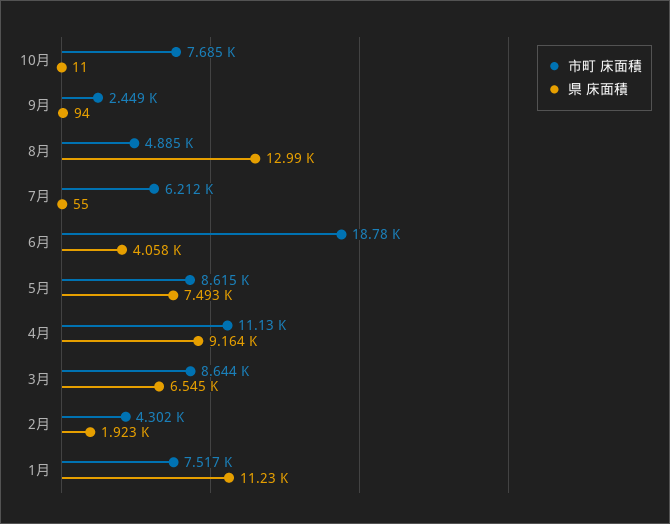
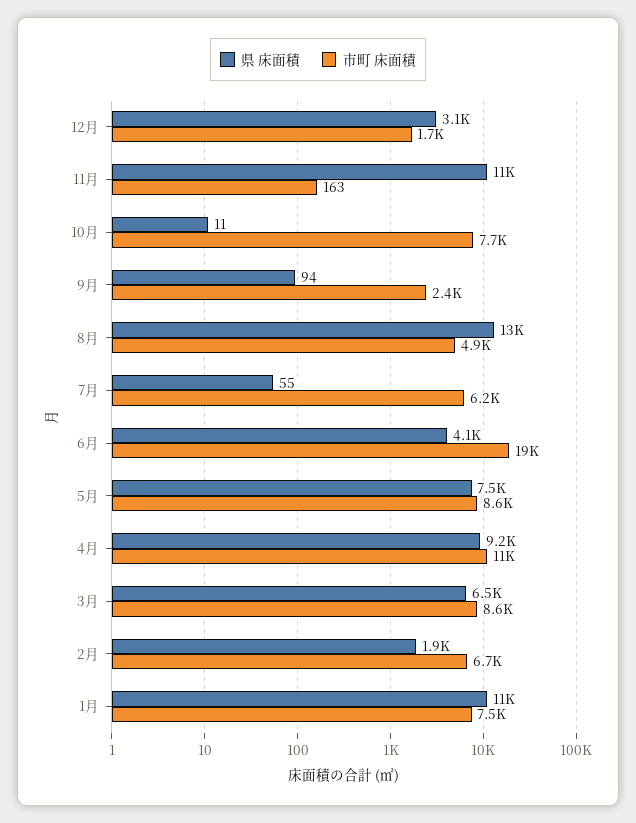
市町 床面積, 2月: 4302 -> 6700
県 床面積, 12月: none -> 3100
市町 床面積, 12月: none -> 1700
県 床面積, 11月: none -> 11000
市町 床面積, 11月: none -> 163

